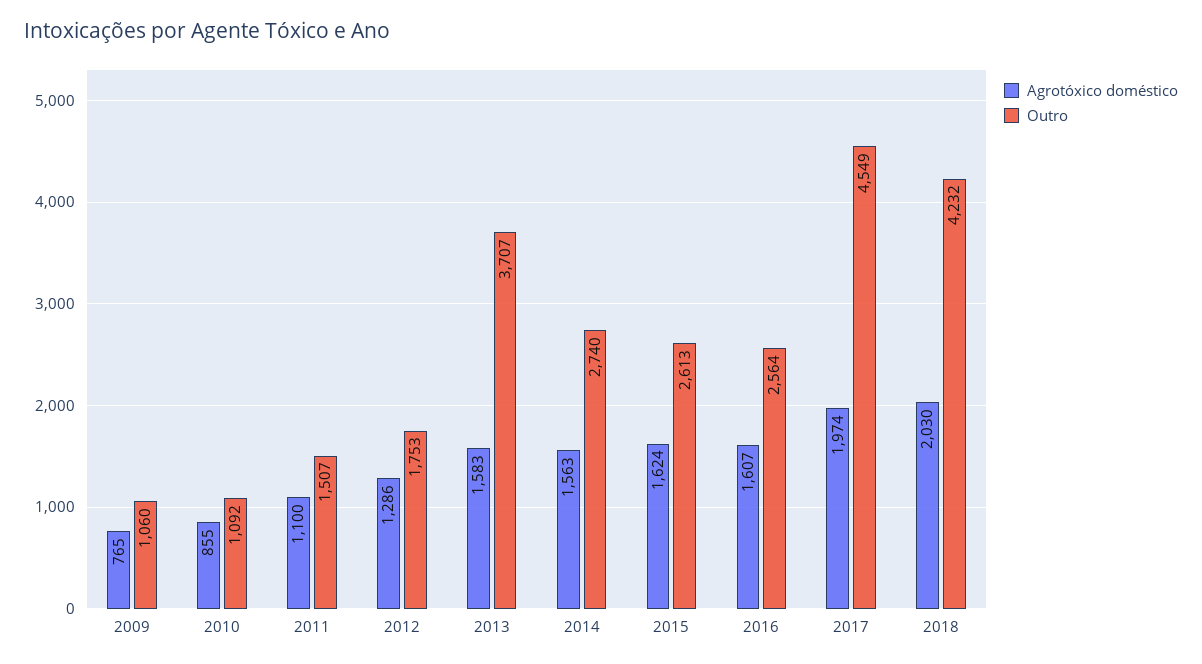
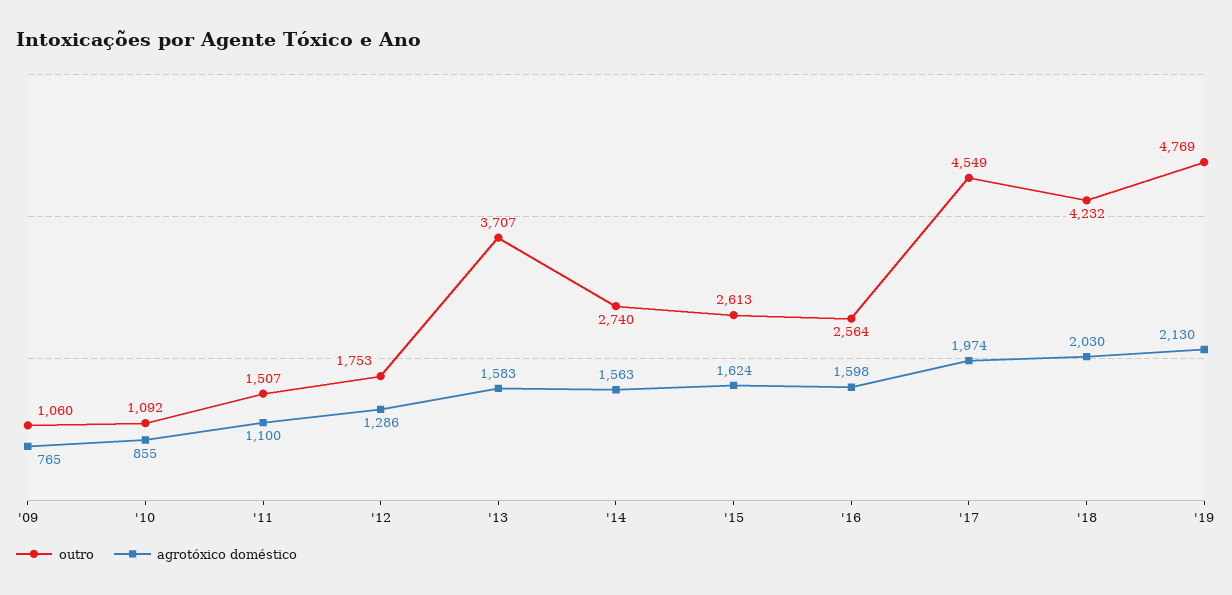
Agrotóxico doméstico, 2016: 1607 -> 1598
Outro, '19: none -> 4769
Agrotóxico doméstico, '19: none -> 2130

